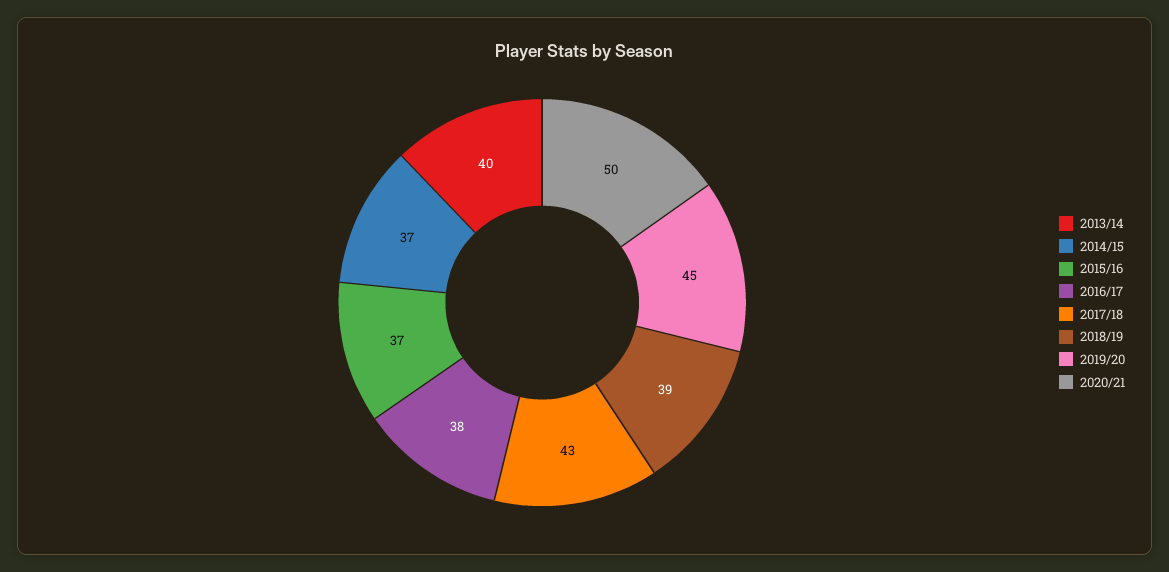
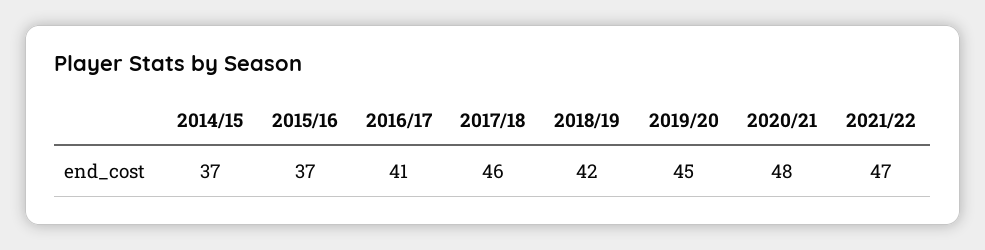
2013/14: 40 -> none
2016/17: 38 -> 41
2017/18: 43 -> 46
2018/19: 39 -> 42
2020/21: 50 -> 48
2021/22: none -> 47

